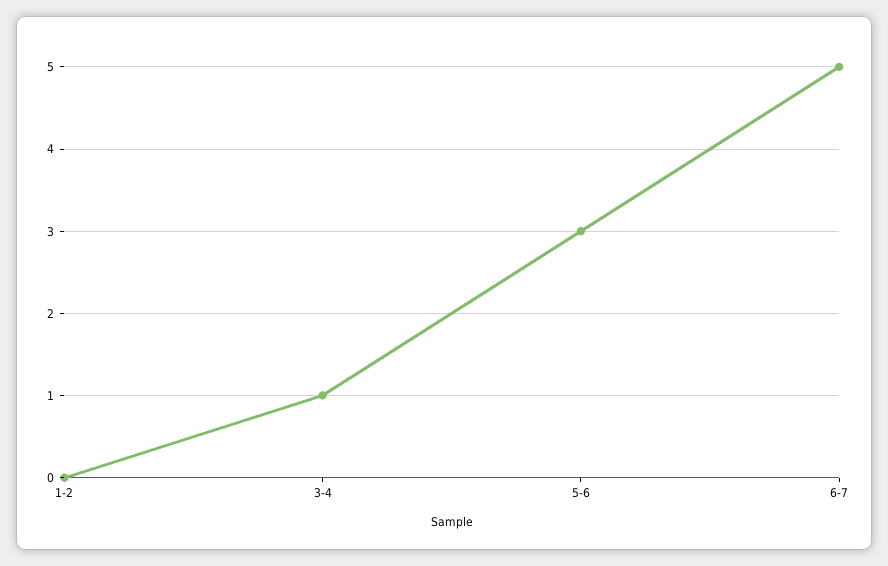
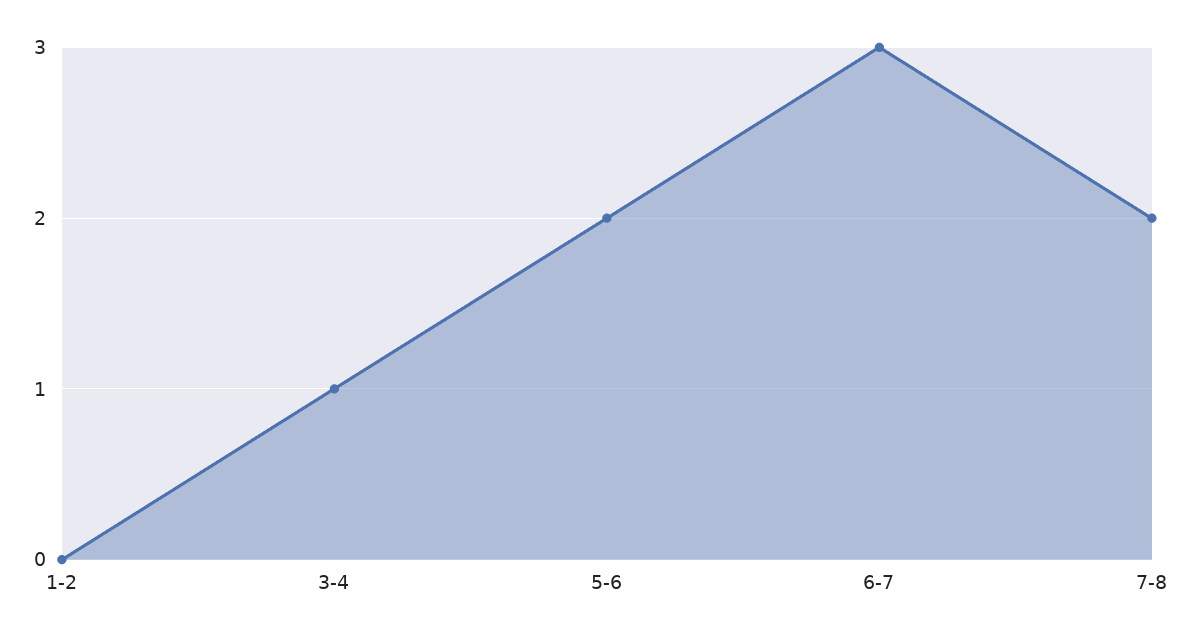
5-6: 3 -> 2
6-7: 5 -> 3
7-8: none -> 2

